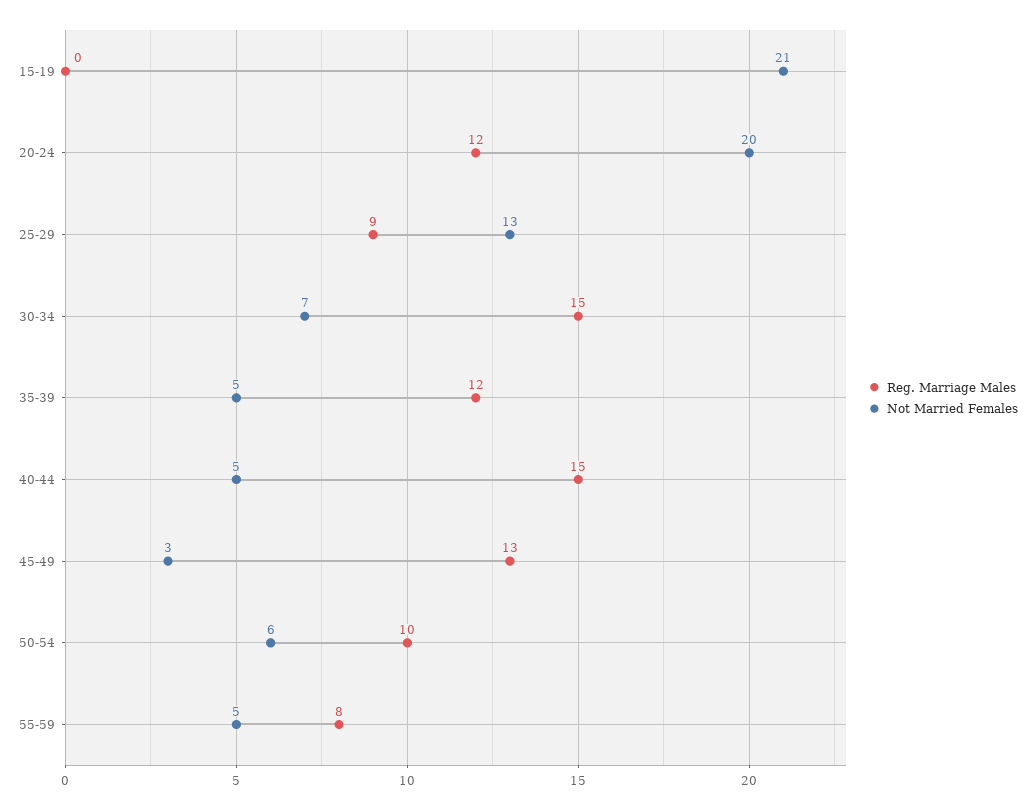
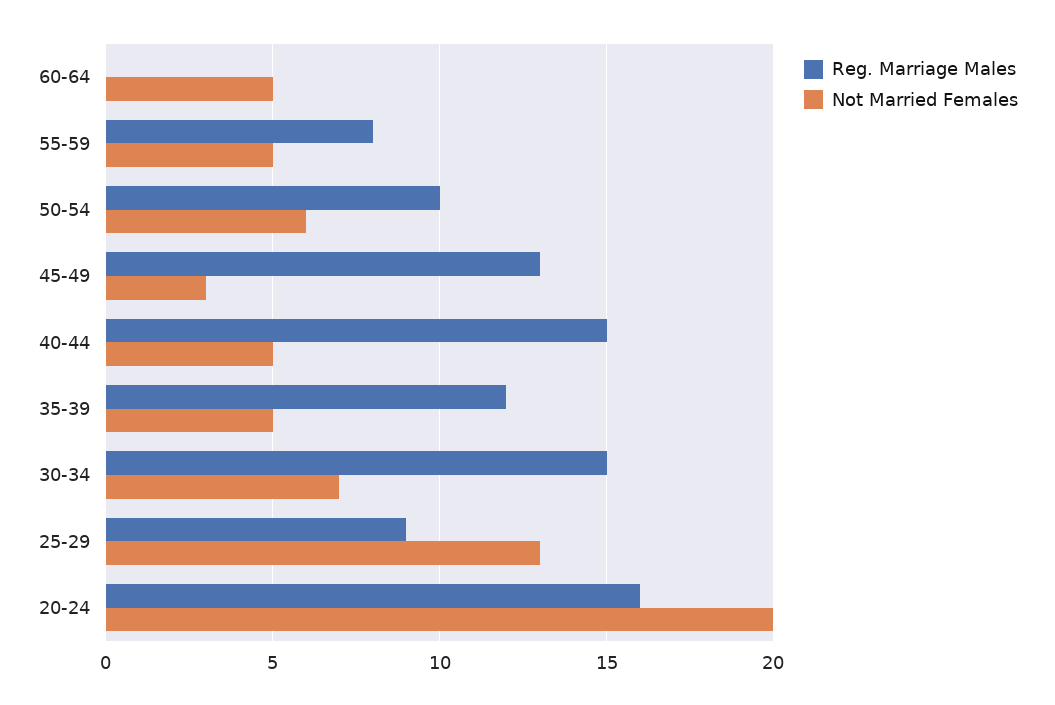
Reg. Marriage Males, 15-19: 0 -> none
Not Married Females, 15-19: 21 -> none
Reg. Marriage Males, 20-24: 12 -> 16
Reg. Marriage Males, 60-64: none -> 0
Not Married Females, 60-64: none -> 5

